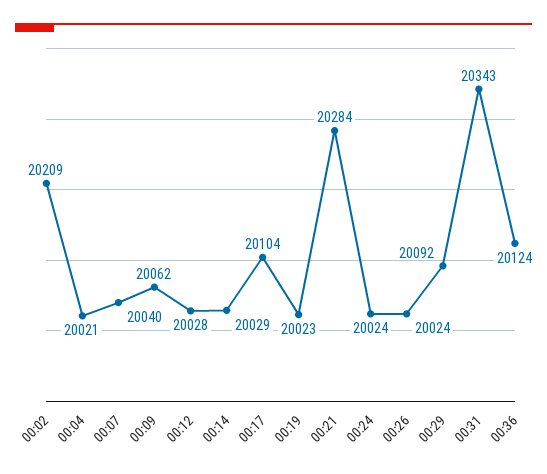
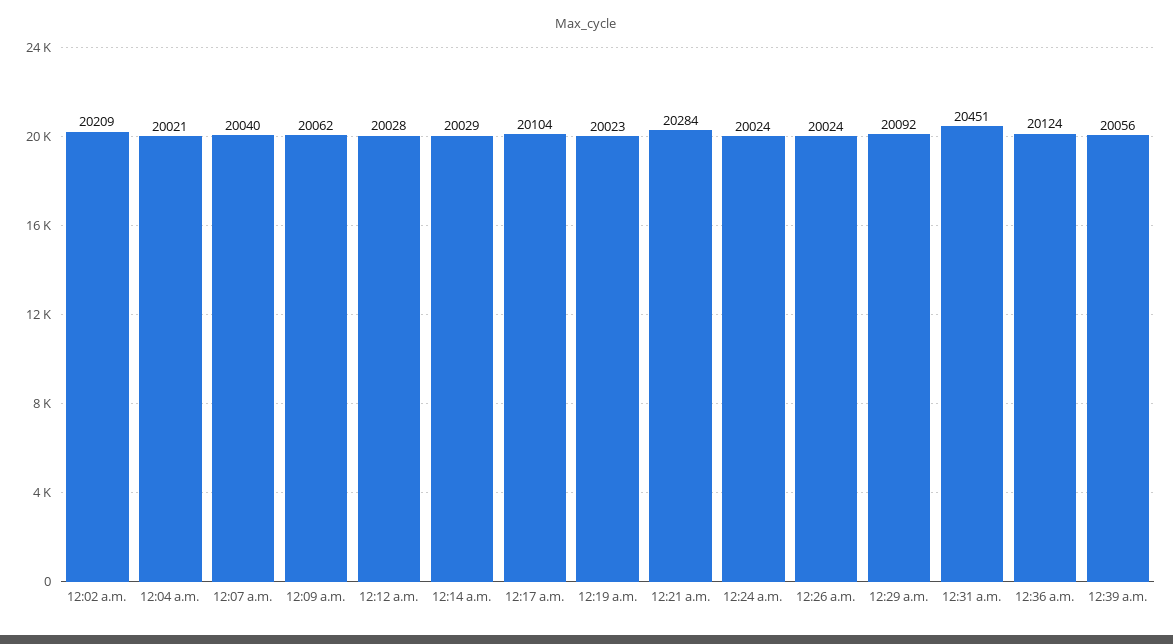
00:31: 20343 -> 20451
12:39 a.m.: none -> 20056

